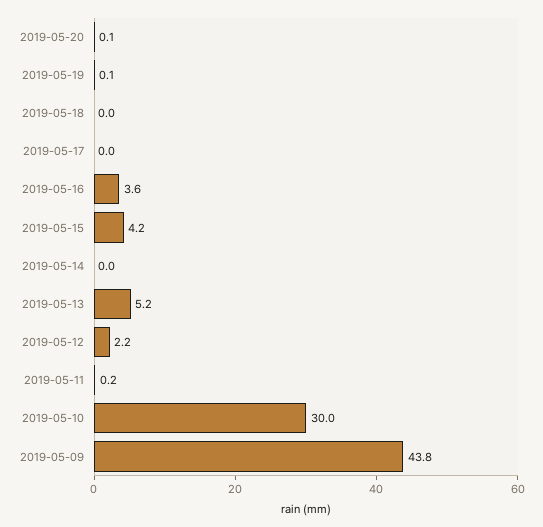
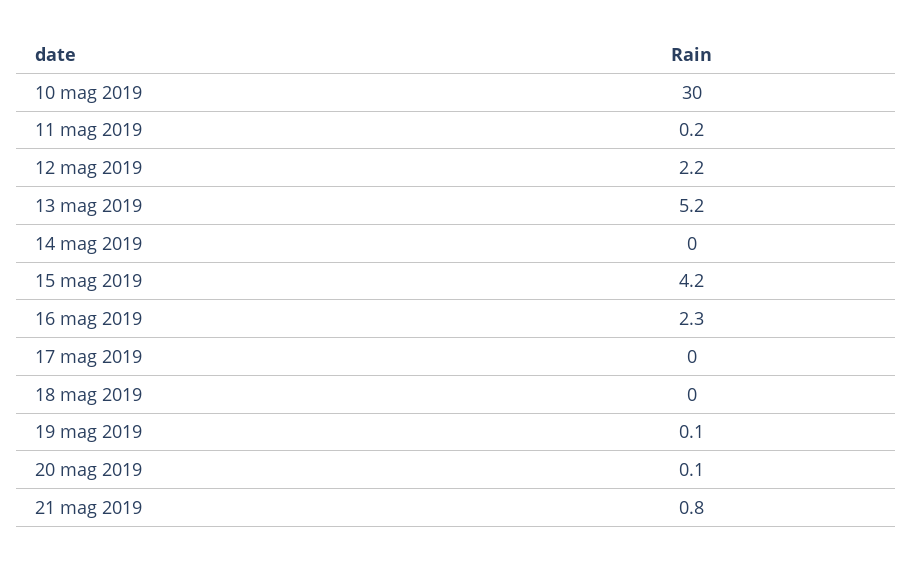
2019-05-16: 3.6 -> 2.3
2019-05-09: 43.8 -> none
21 mag 2019: none -> 0.8

